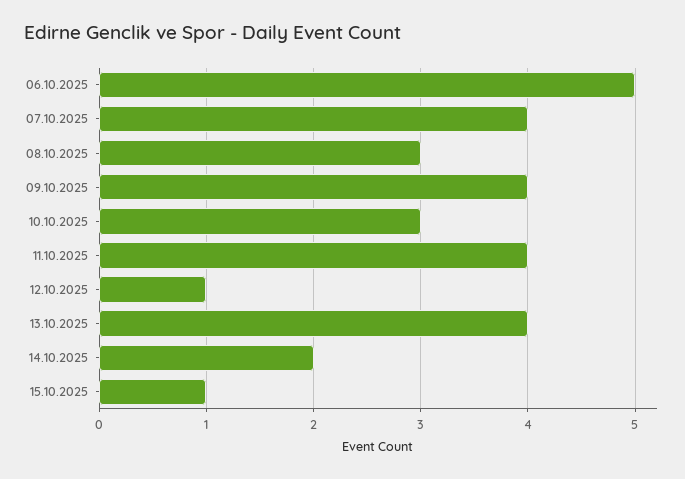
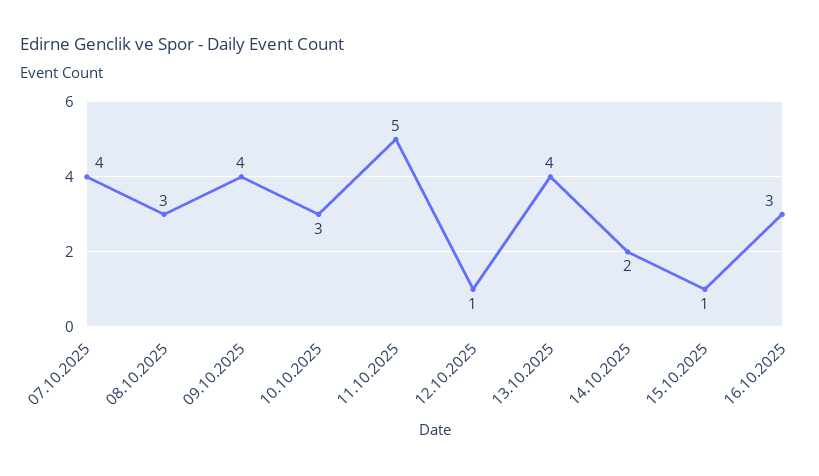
06.10.2025: 5 -> none
11.10.2025: 4 -> 5
16.10.2025: none -> 3

